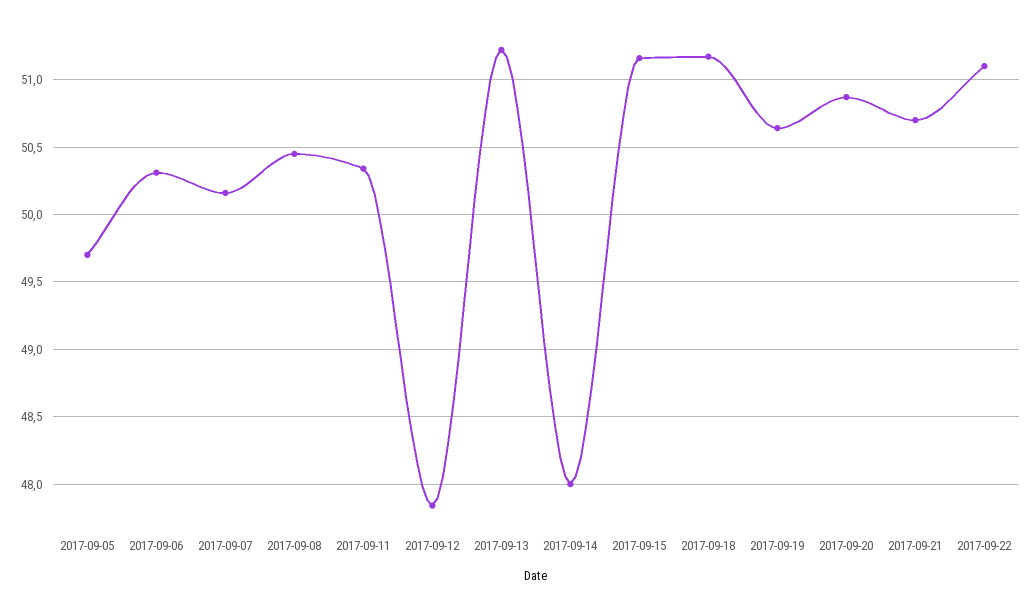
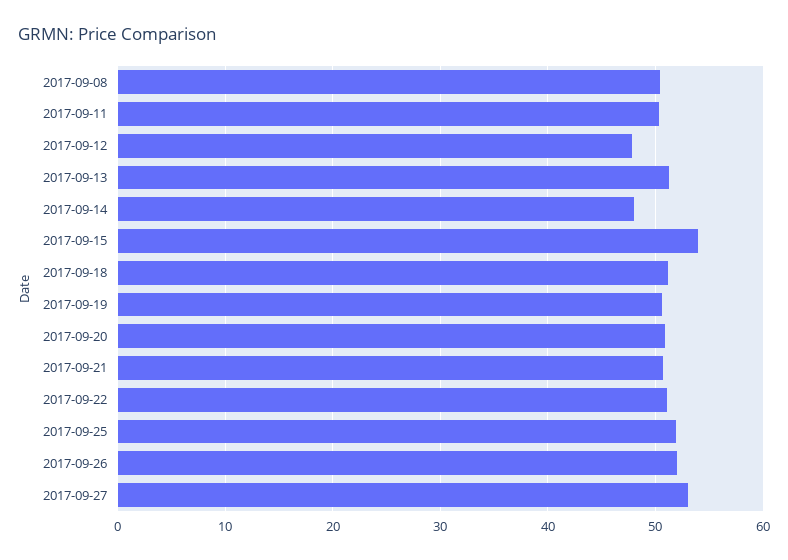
2017-09-05: 49.7 -> none
2017-09-06: 50.3 -> none
2017-09-07: 50.15 -> none
2017-09-15: 51.15 -> 54
2017-09-25: none -> 52
2017-09-26: none -> 52
2017-09-27: none -> 53

